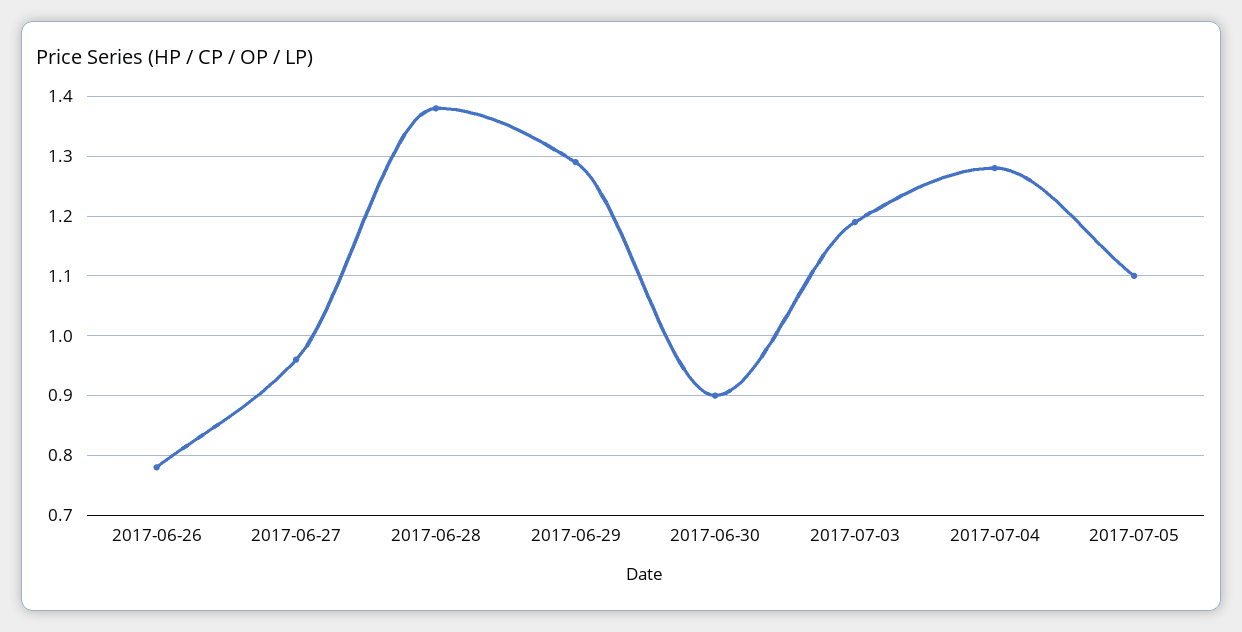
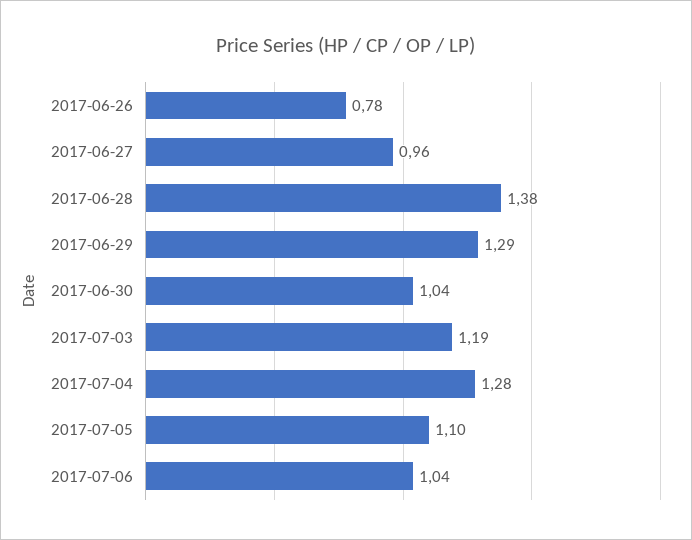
2017-06-30: 0.9 -> 1.04
2017-07-06: none -> 1.04

